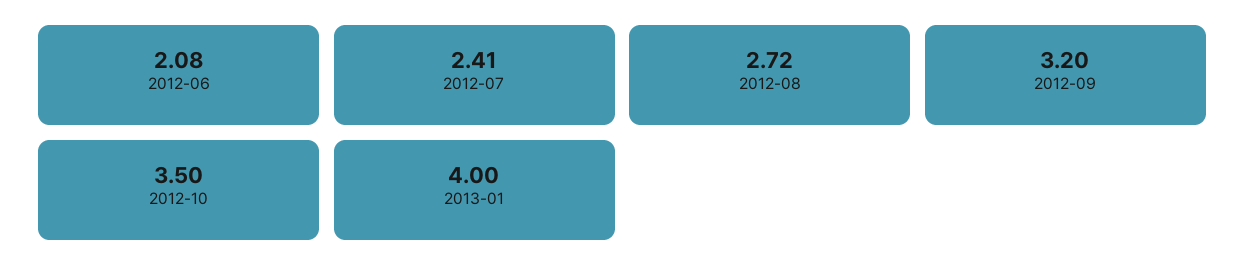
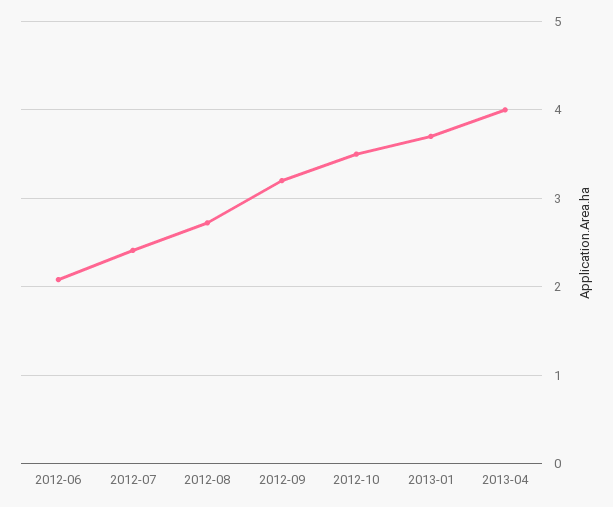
2013-01: 4 -> 3.7
2013-04: none -> 4

